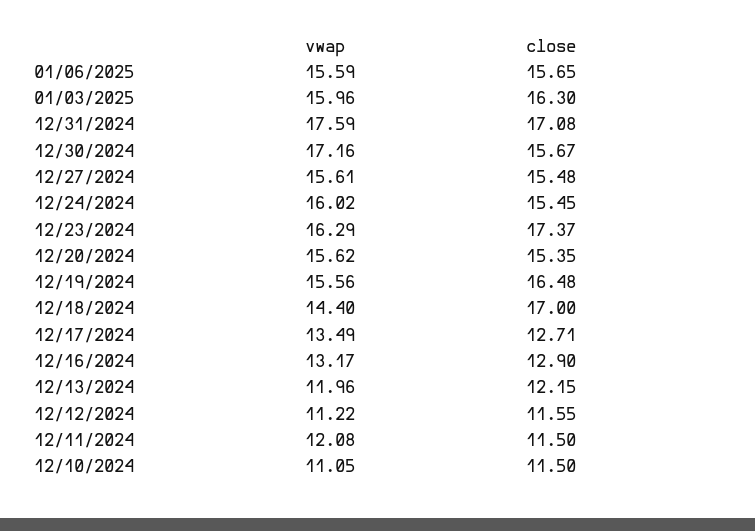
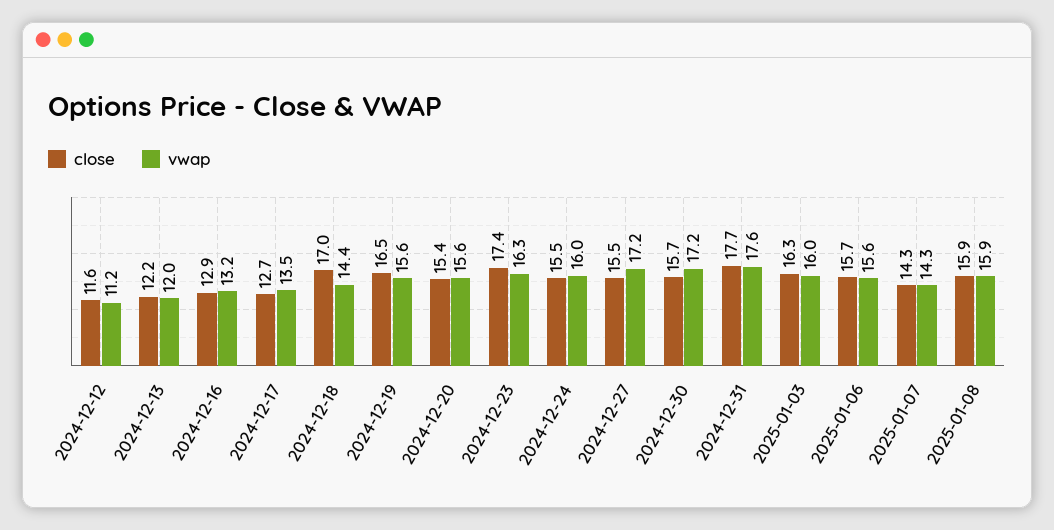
close, 12/31/2024: 17.08 -> 17.7
vwap, 12/27/2024: 15.61 -> 17.2
vwap, 12/11/2024: 12.08 -> none
close, 12/11/2024: 11.5 -> none
vwap, 12/10/2024: 11.05 -> none
close, 12/10/2024: 11.5 -> none
close, 2025-01-07: none -> 14.3
vwap, 2025-01-07: none -> 14.3
close, 2025-01-08: none -> 15.9
vwap, 2025-01-08: none -> 15.9

